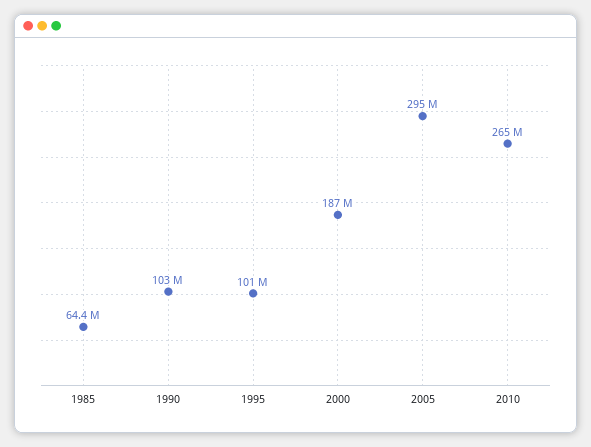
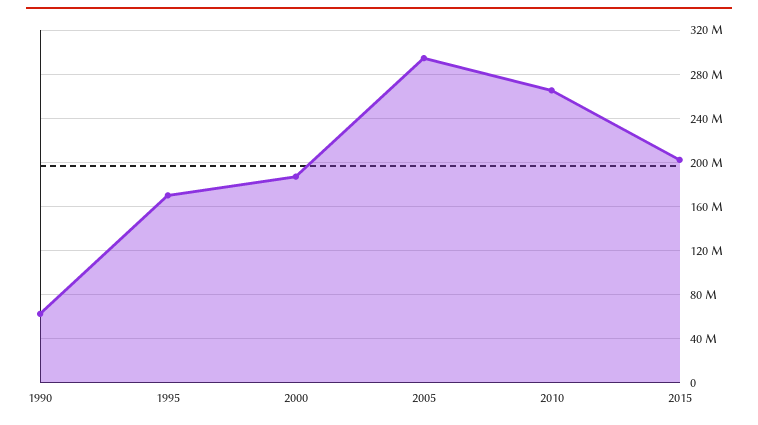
1985: 64400000 -> none
1990: 103000000 -> 60000000
1995: 101000000 -> 170000000
2015: none -> 200000000

